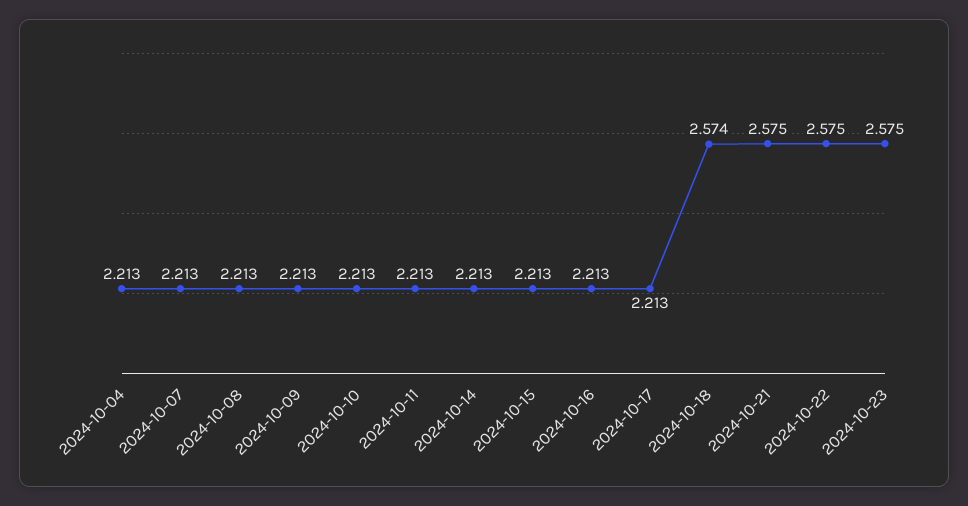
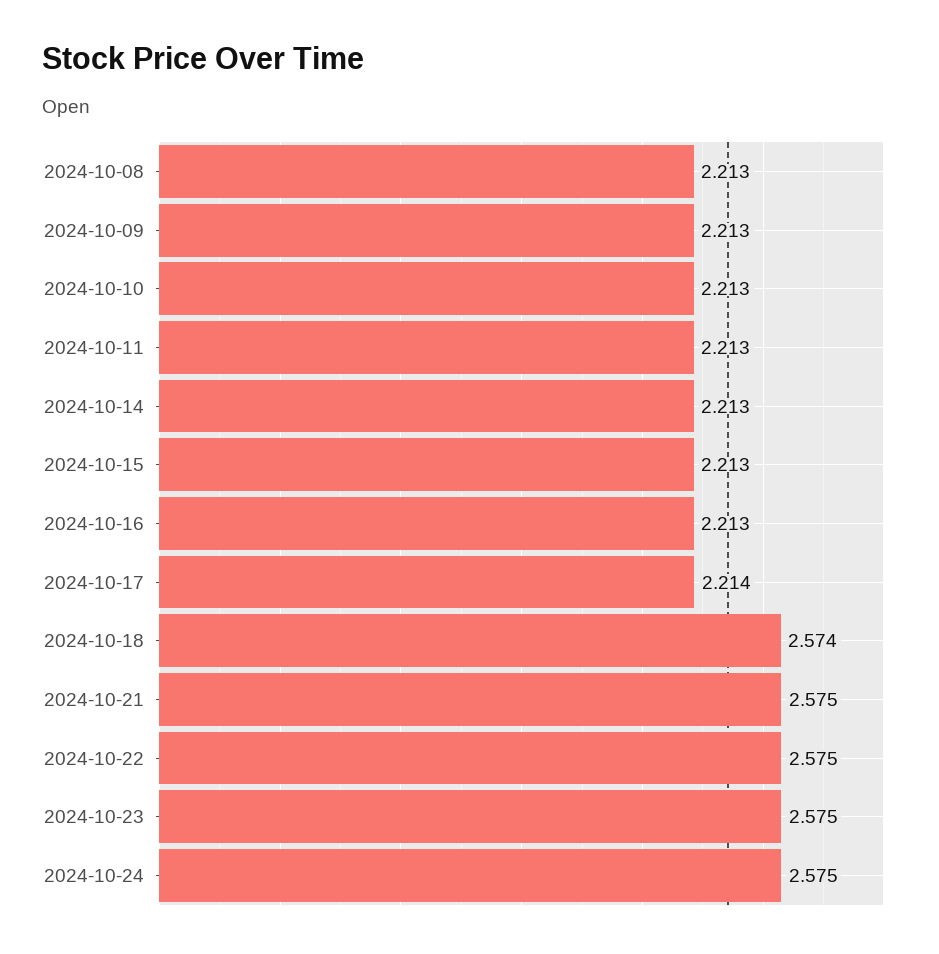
2024-10-04: 2.213 -> none
2024-10-07: 2.213 -> none
2024-10-17: 2.213 -> 2.214
2024-10-24: none -> 2.575

